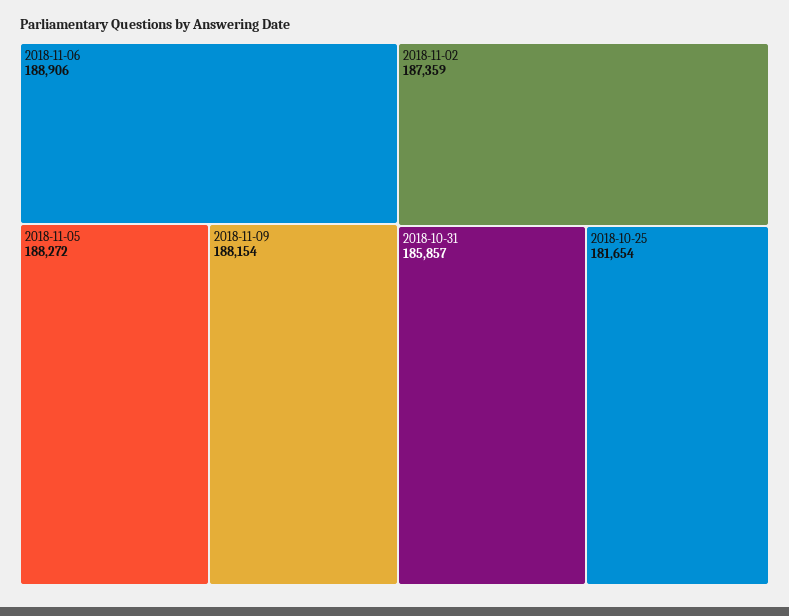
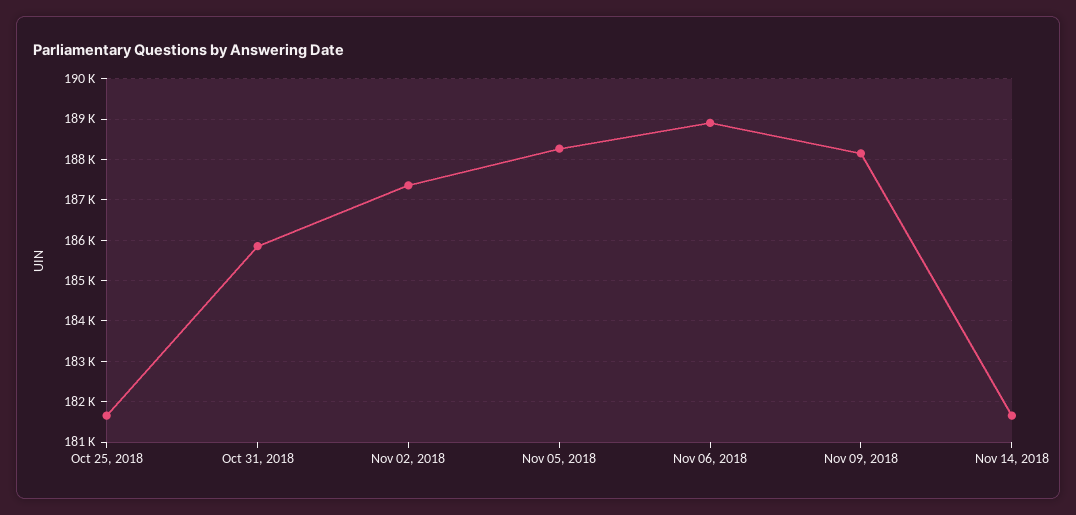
Nov 14, 2018: none -> 181600

